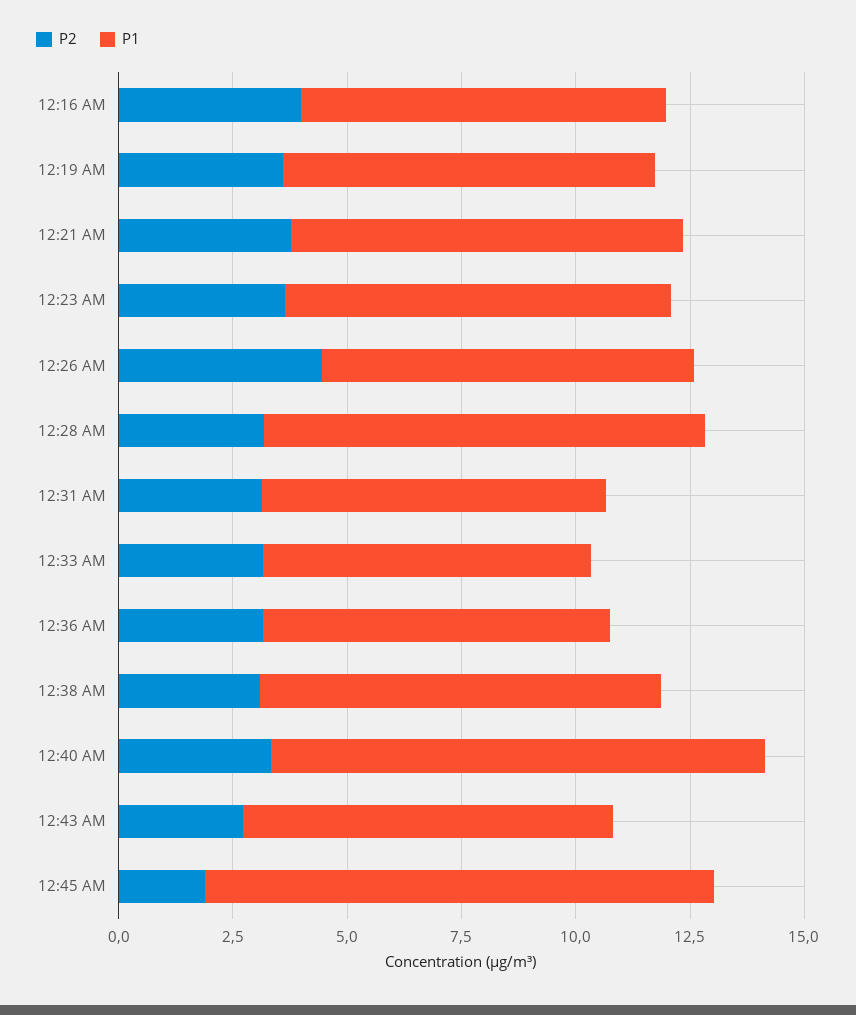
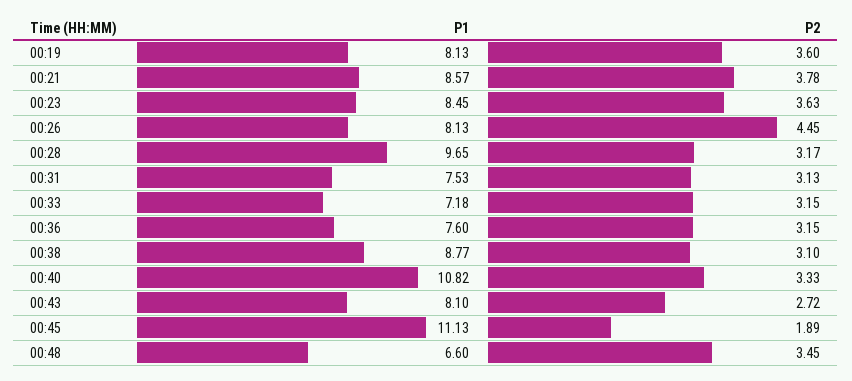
P2, 12:16 AM: 4 -> none
P1, 12:16 AM: 8 -> none
P1, 00:48: none -> 6.6
P2, 00:48: none -> 3.45

